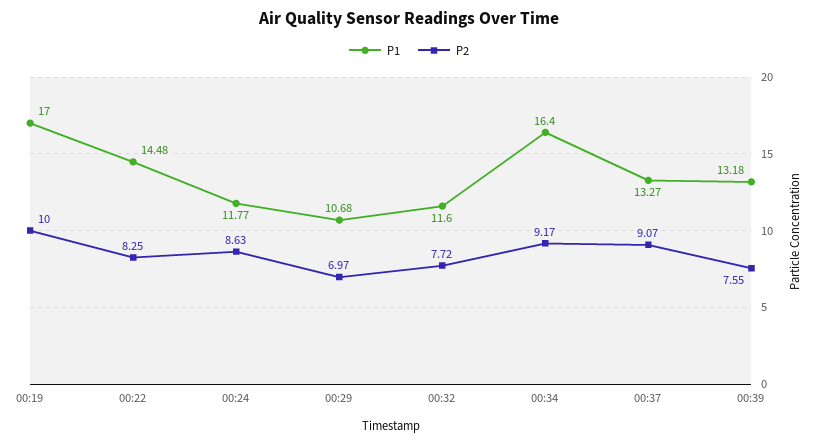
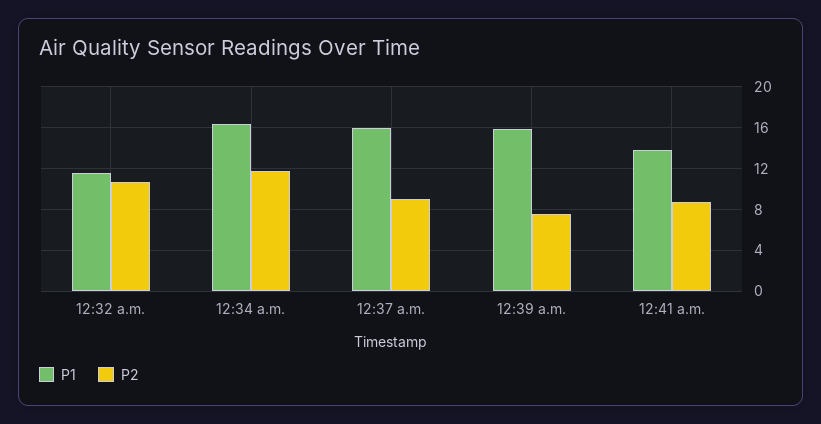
P1, 00:19: 17 -> none
P2, 00:19: 10 -> none
P1, 00:22: 14.48 -> none
P2, 00:22: 8.25 -> none
P1, 00:24: 11.77 -> none
P2, 00:24: 8.63 -> none
P1, 00:29: 10.68 -> none
P2, 00:29: 6.97 -> none
P2, 00:32: 7.72 -> 11
P2, 00:34: 9.17 -> 12
P1, 00:37: 13.27 -> 16
P1, 00:39: 13.18 -> 16
P1, 12:41 a.m.: none -> 14
P2, 12:41 a.m.: none -> 9

